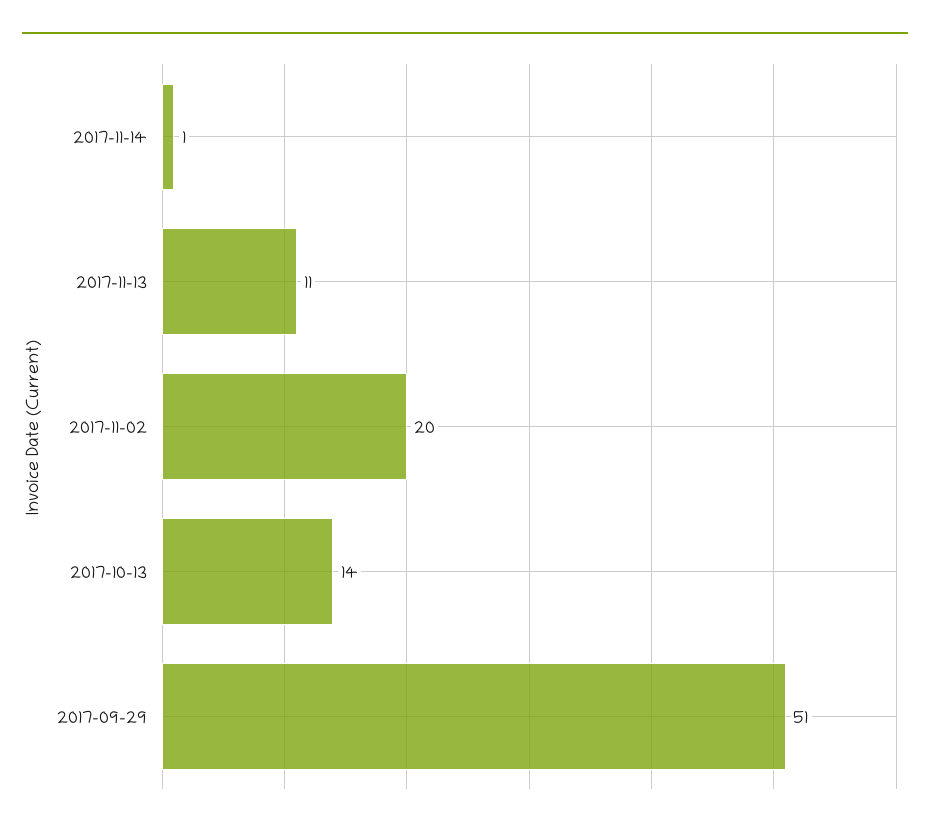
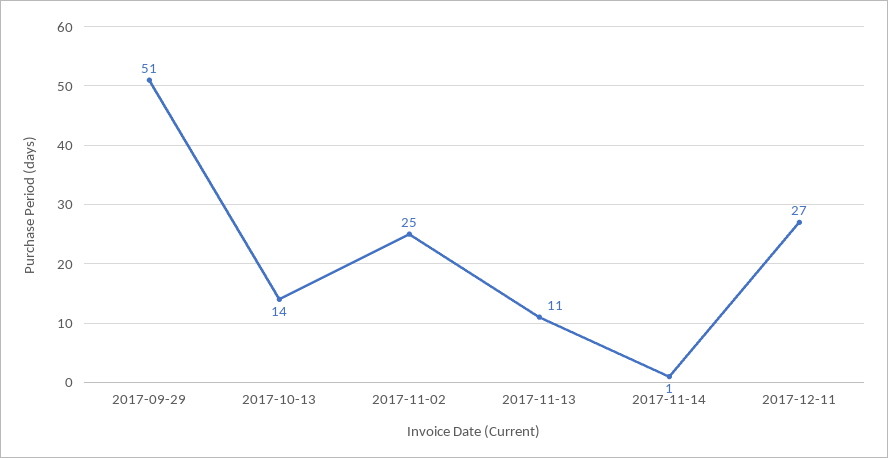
2017-11-02: 20 -> 25
2017-12-11: none -> 27

